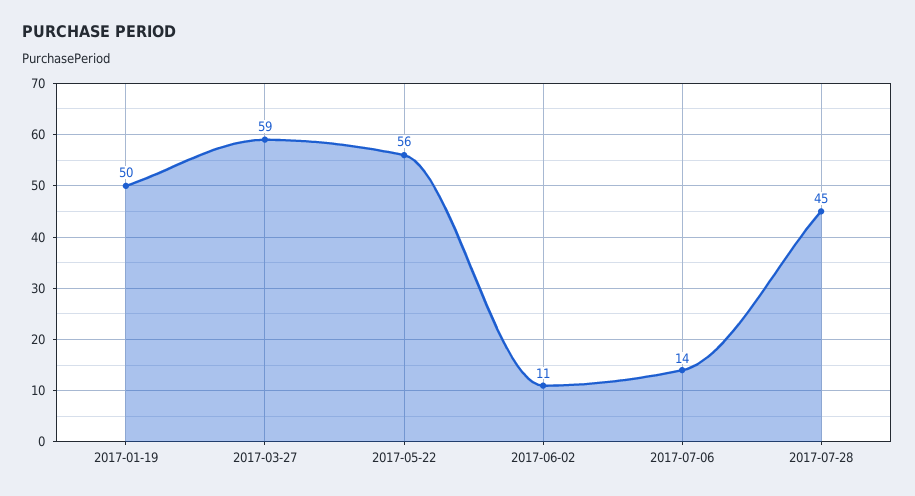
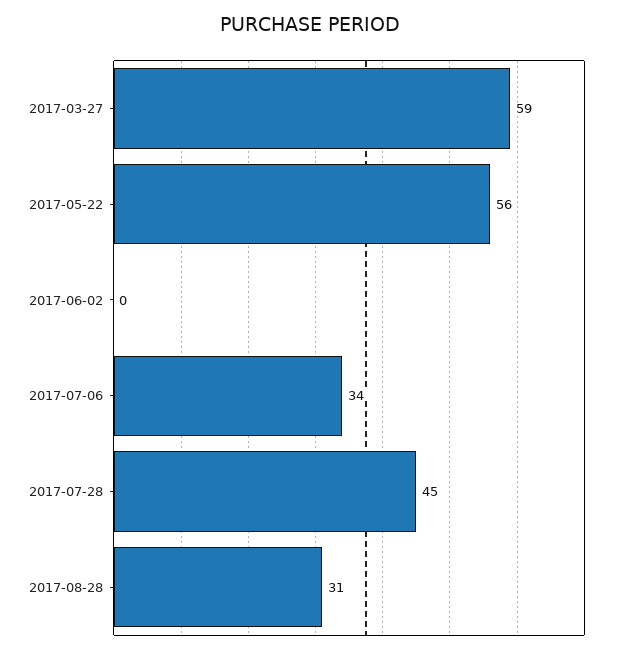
2017-01-19: 50 -> none
2017-06-02: 11 -> 0
2017-07-06: 14 -> 34
2017-08-28: none -> 31

